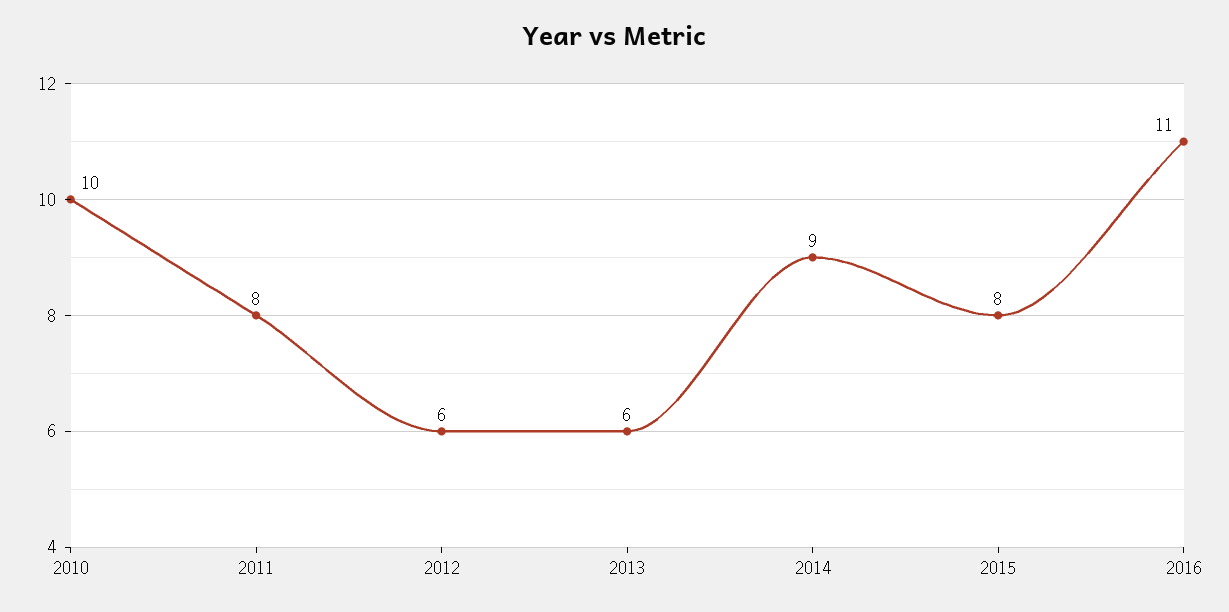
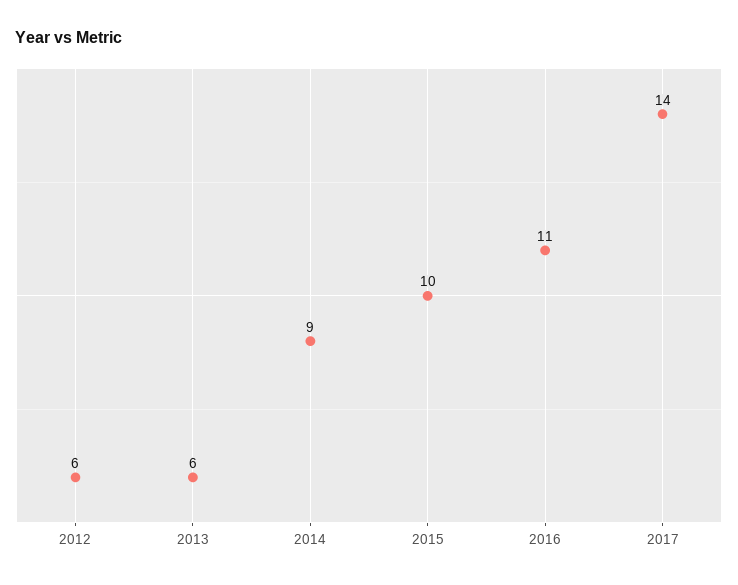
2010: 10 -> none
2011: 8 -> none
2015: 8 -> 10
2017: none -> 14

